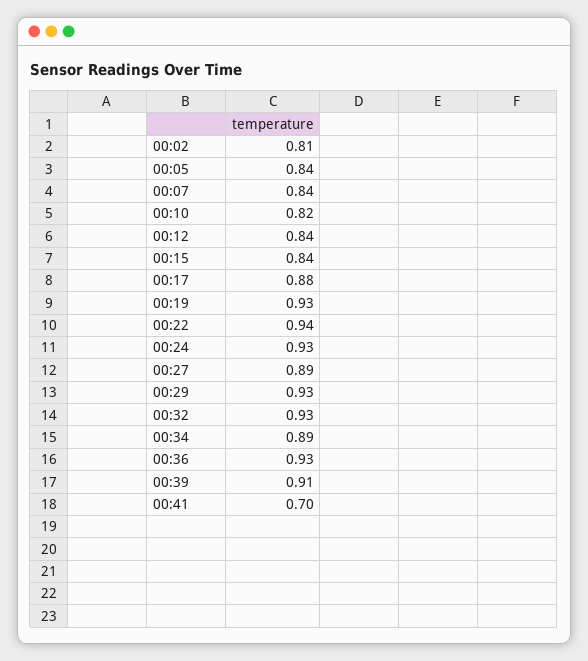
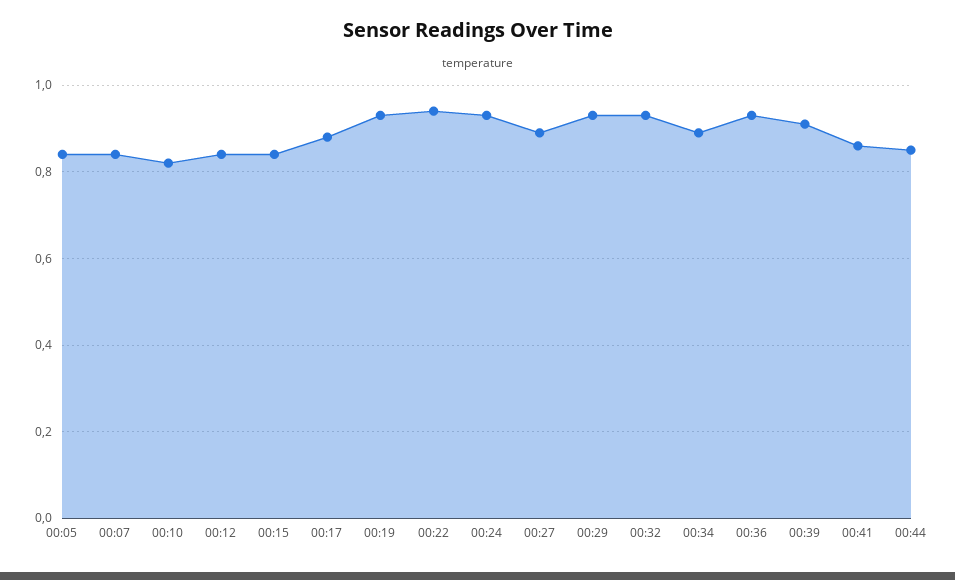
00:02: 0.81 -> none
00:41: 0.7 -> 0.85
00:44: none -> 0.85

